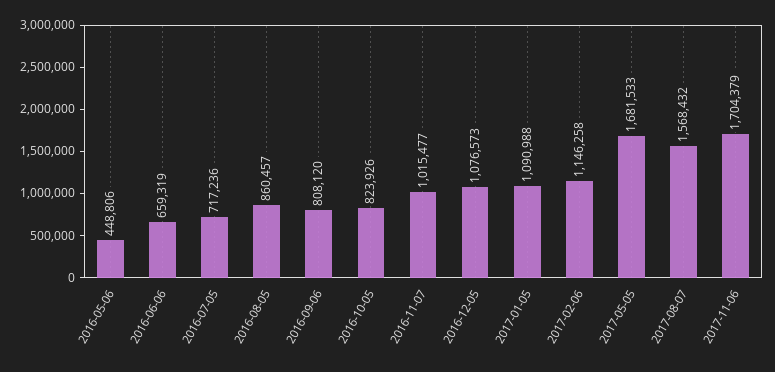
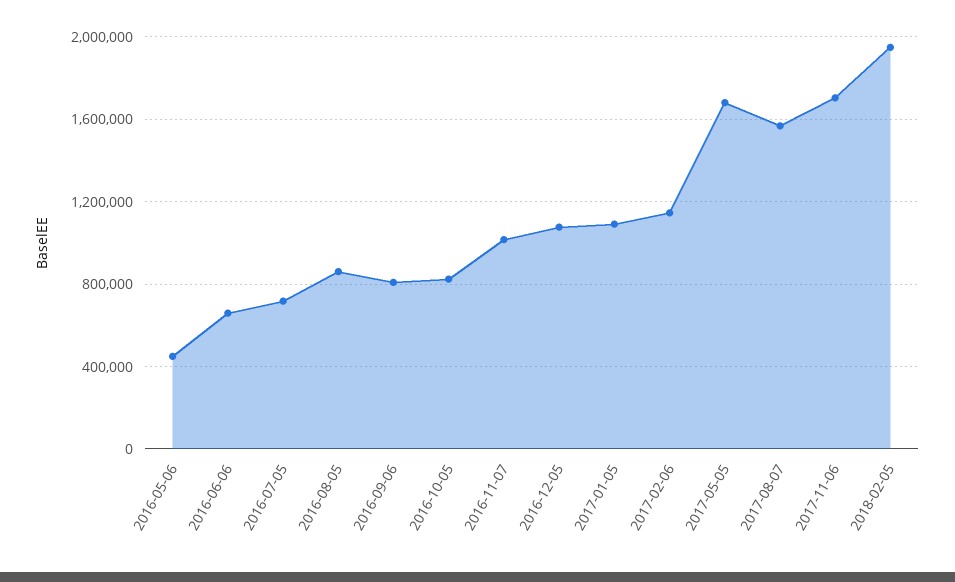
2018-02-05: none -> 1950000

